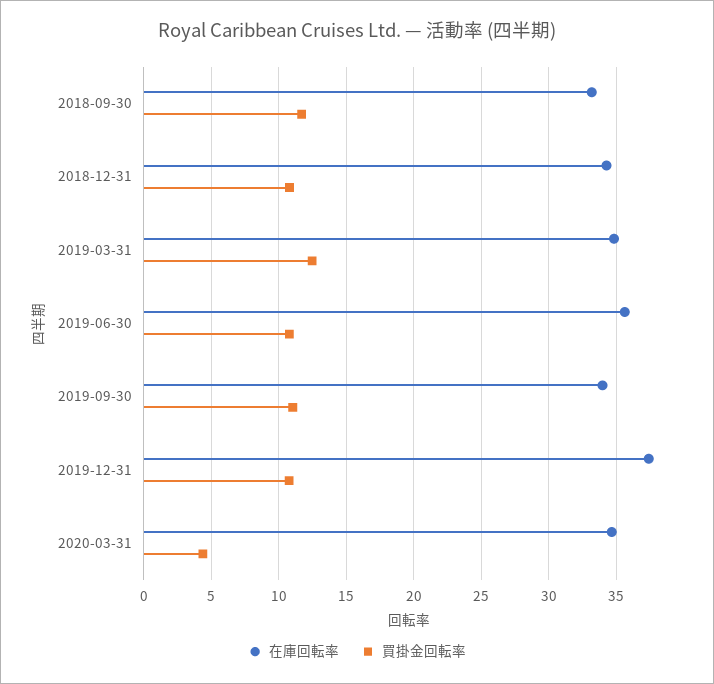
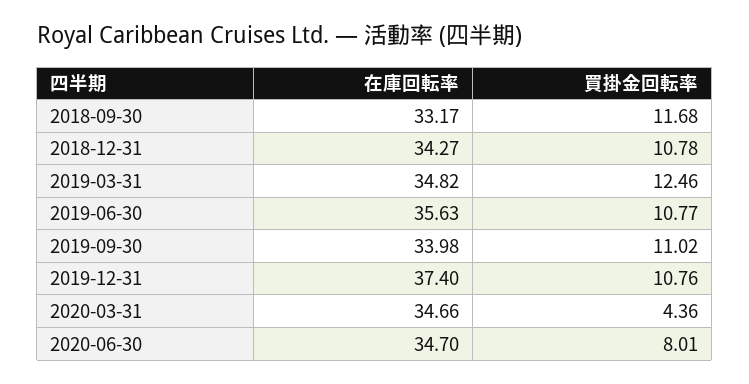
在庫回転率, 2020-06-30: none -> 34.7
買掛金回転率, 2020-06-30: none -> 8.01

